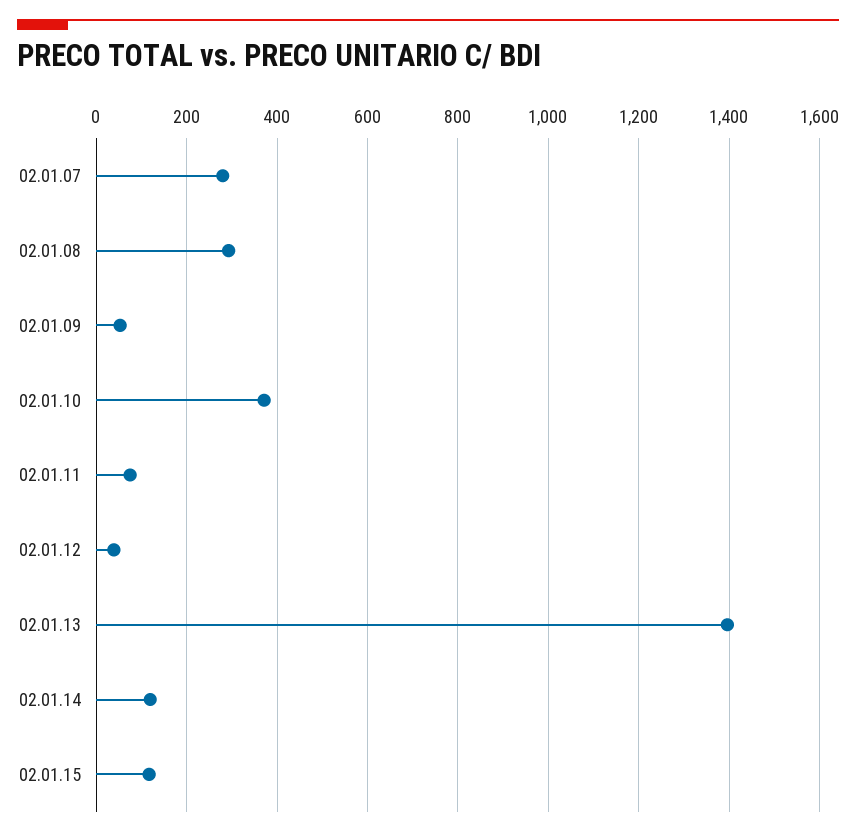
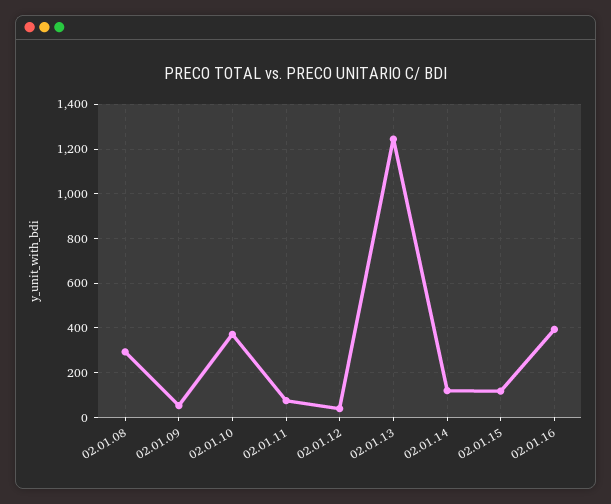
02.01.07: 280 -> none
02.01.13: 1400 -> 1250
02.01.16: none -> 400

